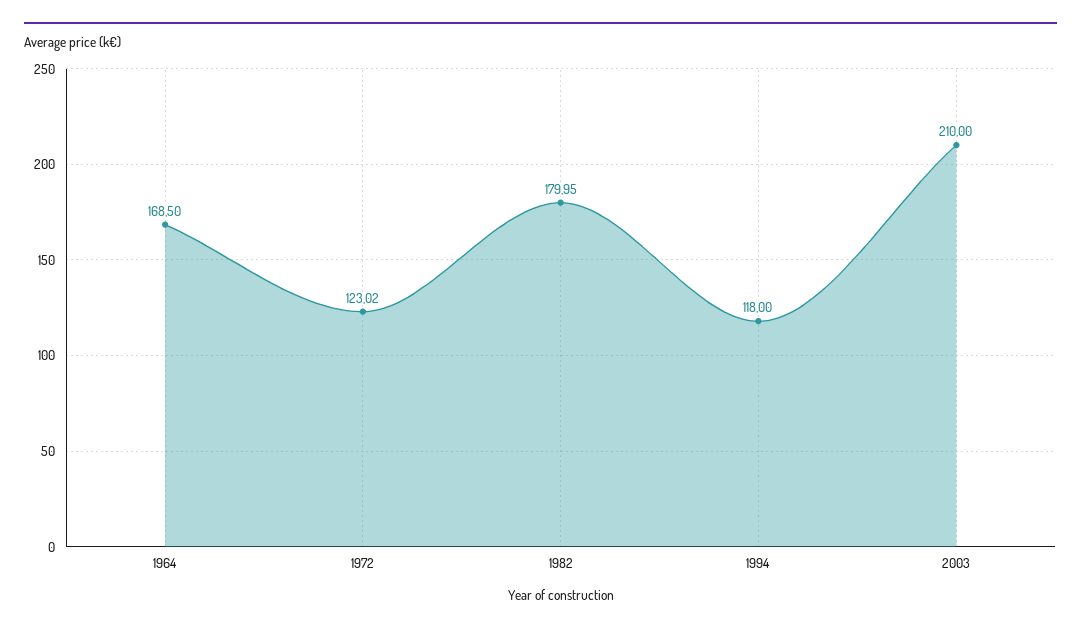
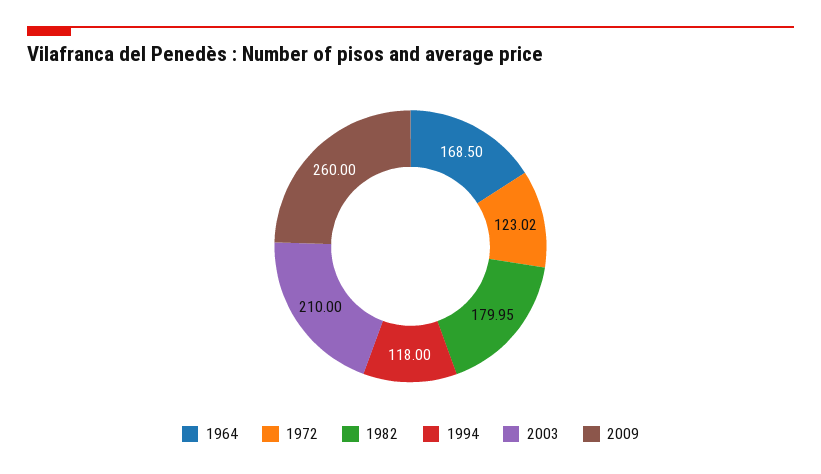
2009: none -> 260

